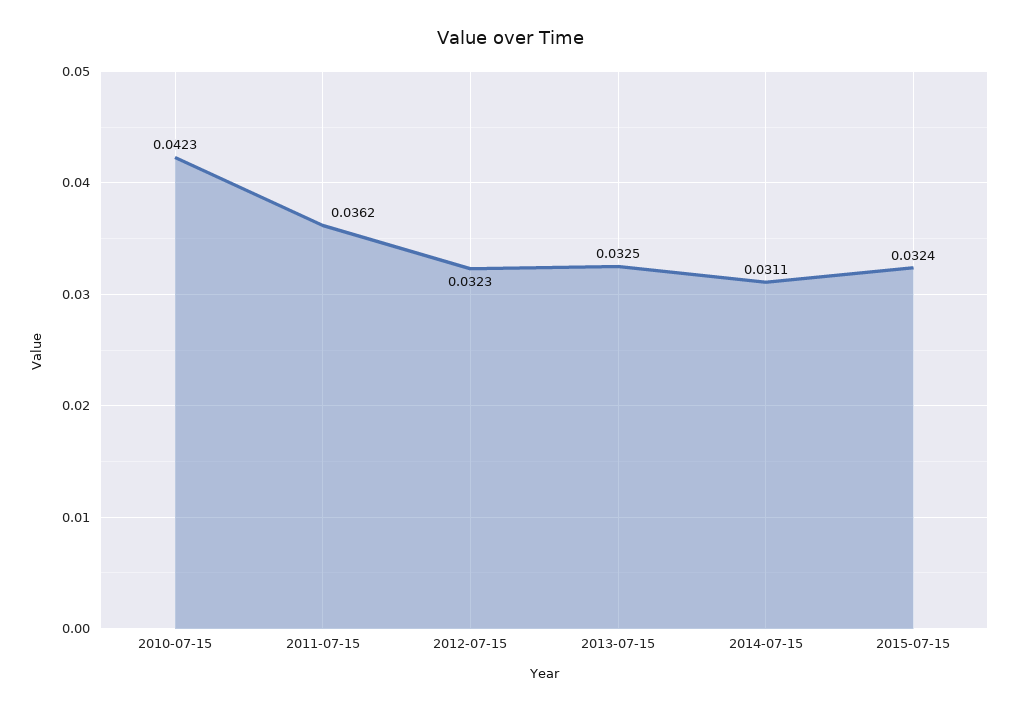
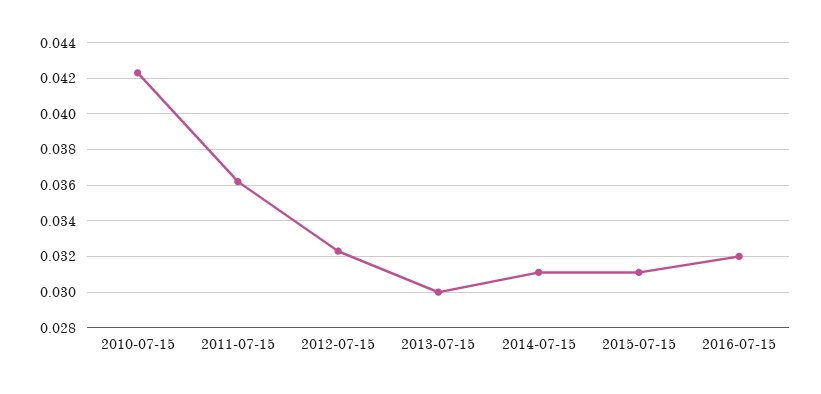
2013-07-15: 0.0325 -> 0.03
2015-07-15: 0.0324 -> 0.031
2016-07-15: none -> 0.032

